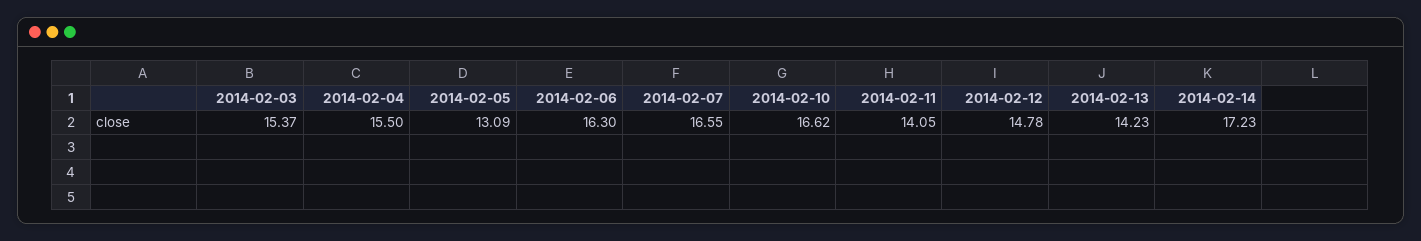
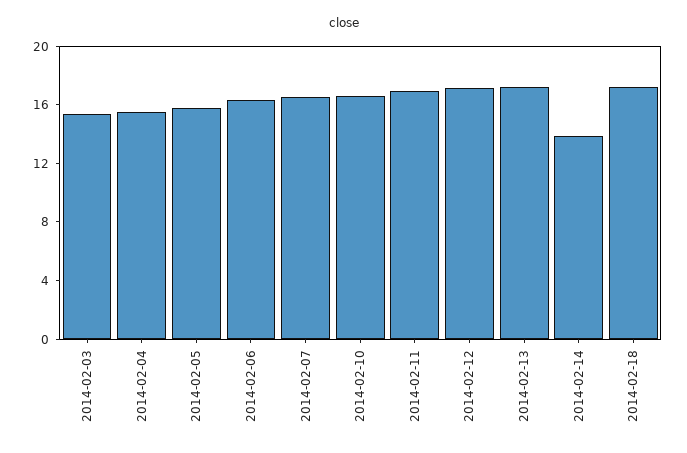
2014-02-05: 13.09 -> 16
2014-02-11: 14.05 -> 17
2014-02-12: 14.78 -> 17
2014-02-13: 14.23 -> 17
2014-02-14: 17.23 -> 14
2014-02-18: none -> 17

